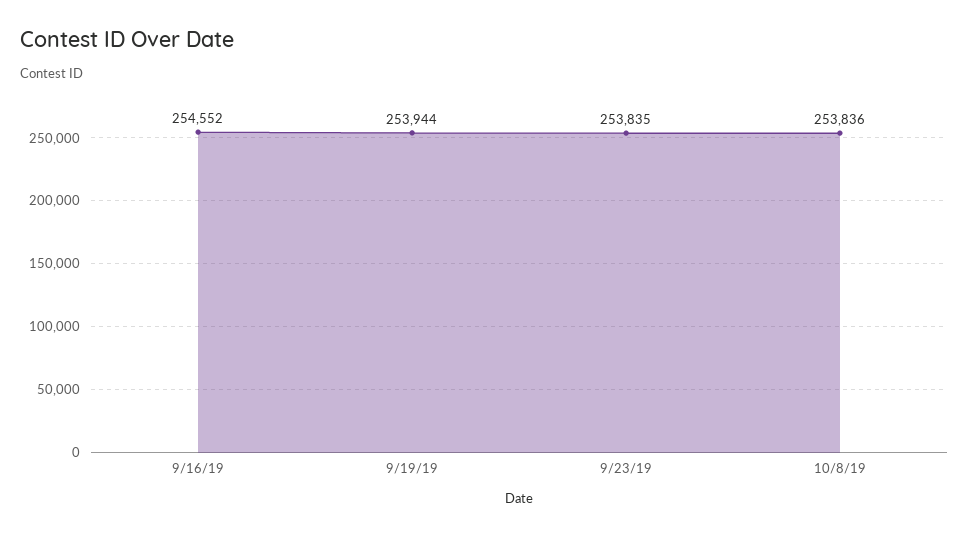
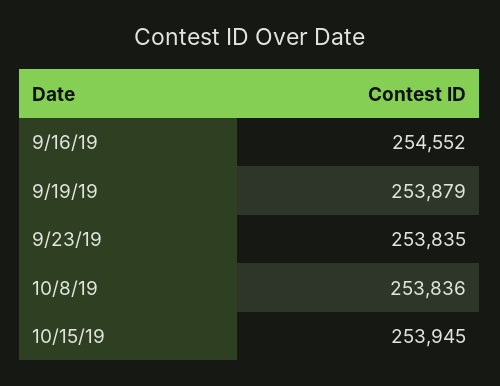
9/19/19: 253944 -> 253879
10/15/19: none -> 253945

